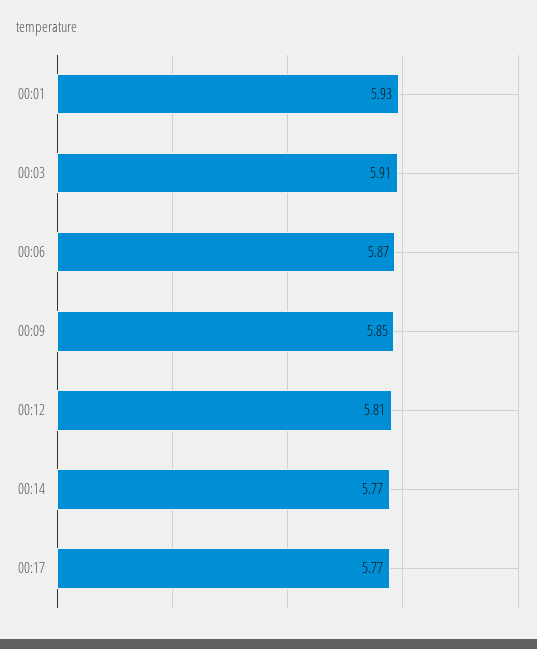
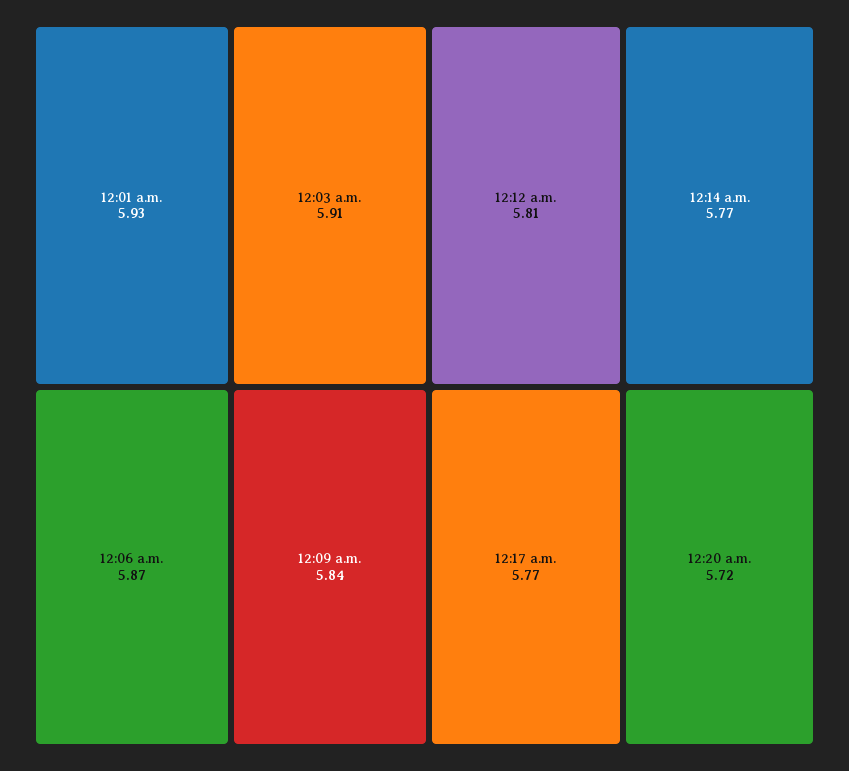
00:09: 5.85 -> 5.84
12:20 a.m.: none -> 5.72

